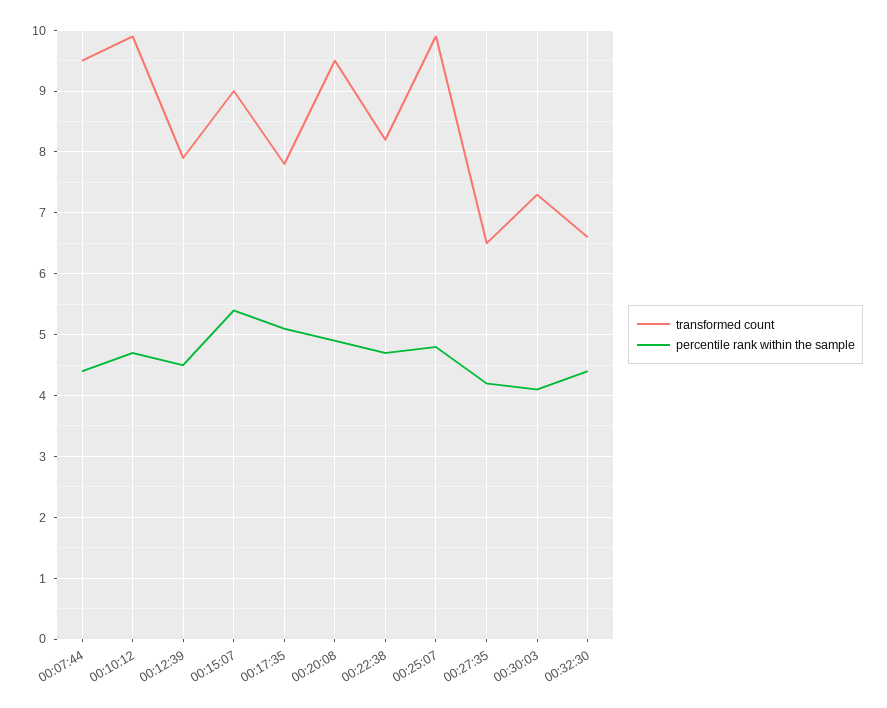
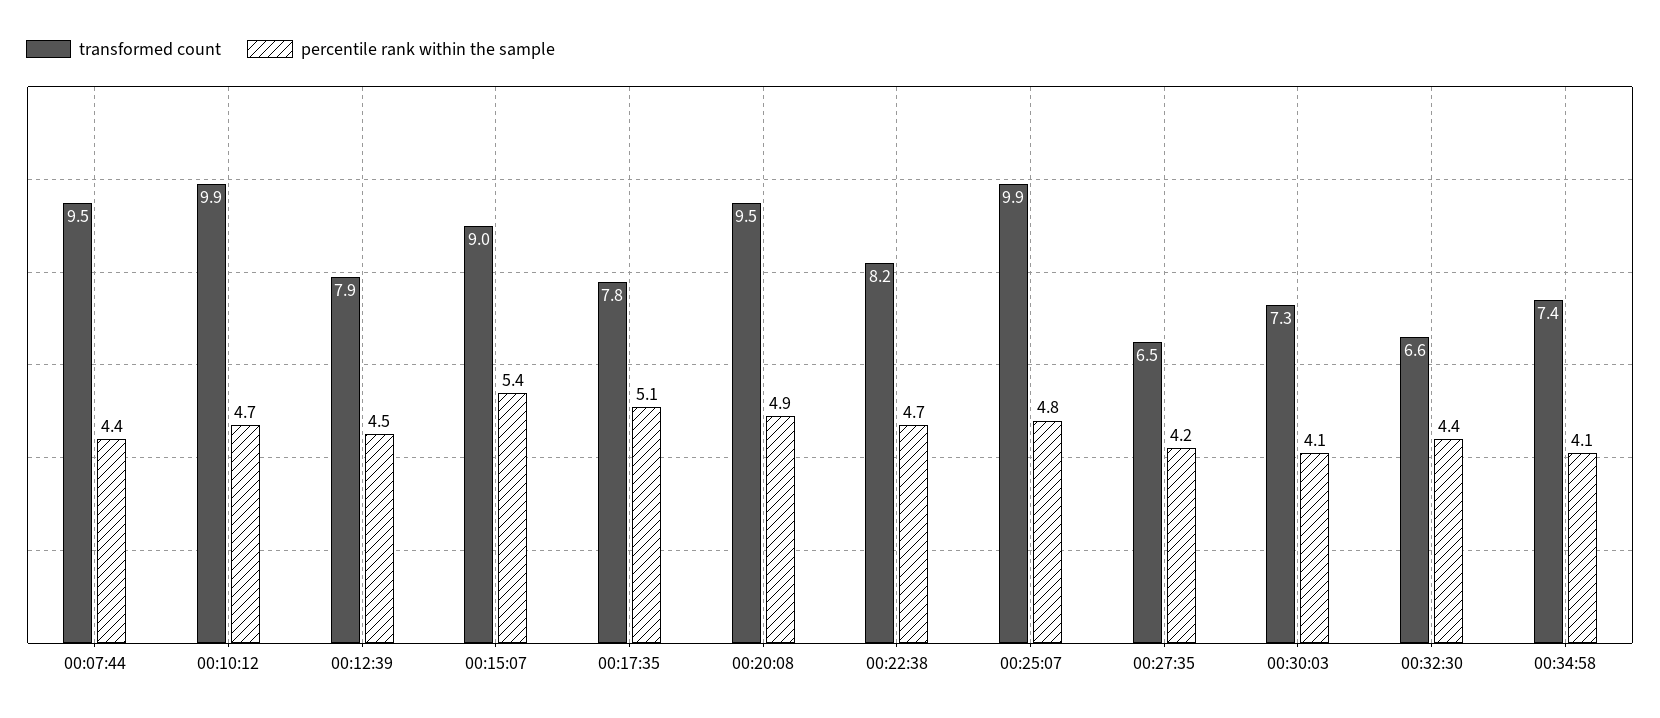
transformed count, 00:34:58: none -> 7.4
percentile rank within the sample, 00:34:58: none -> 4.1

